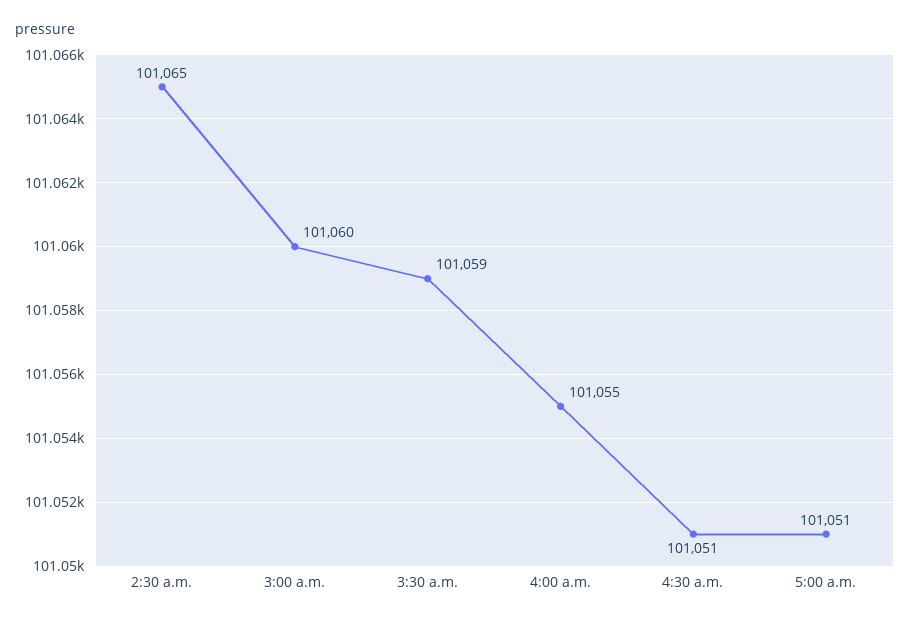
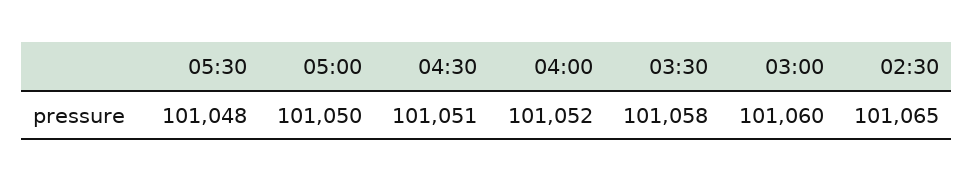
3:30 a.m.: 101059 -> 101058
4:00 a.m.: 101055 -> 101052
5:00 a.m.: 101051 -> 101050
05:30: none -> 101048

